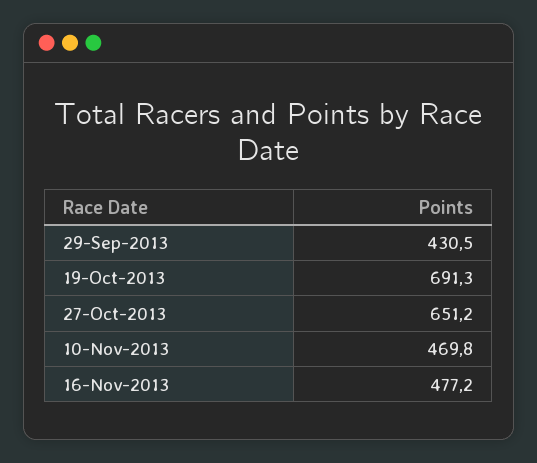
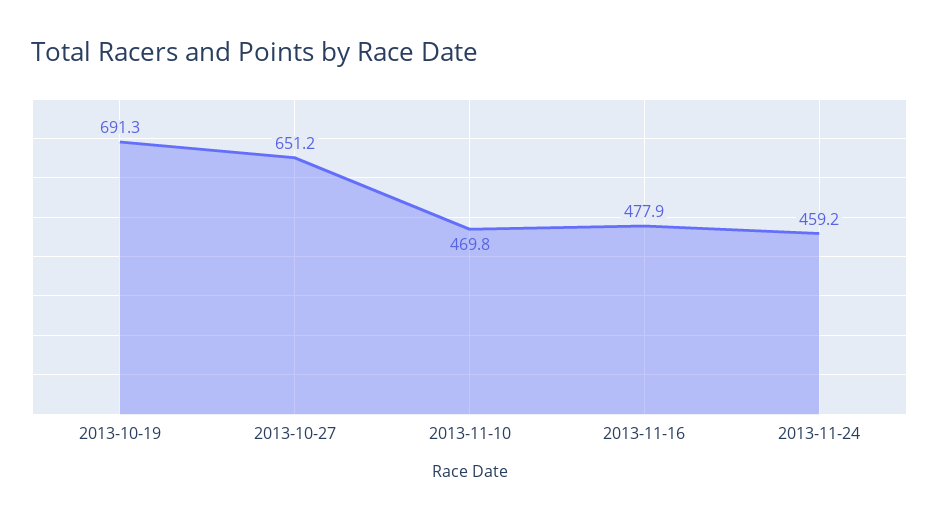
29-Sep-2013: 430.5 -> none
16-Nov-2013: 477.2 -> 477.9
2013-11-24: none -> 459.2

